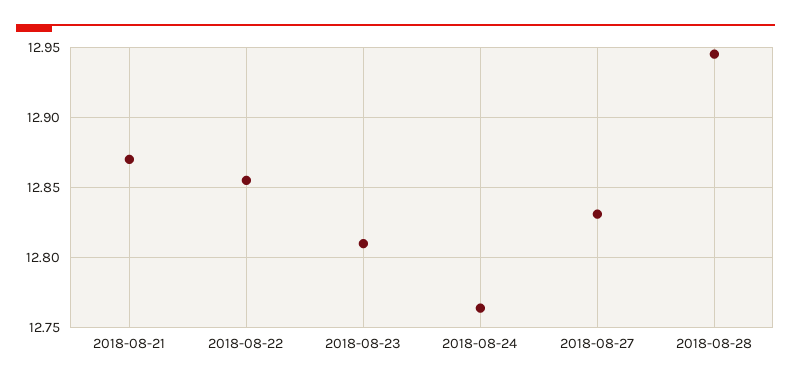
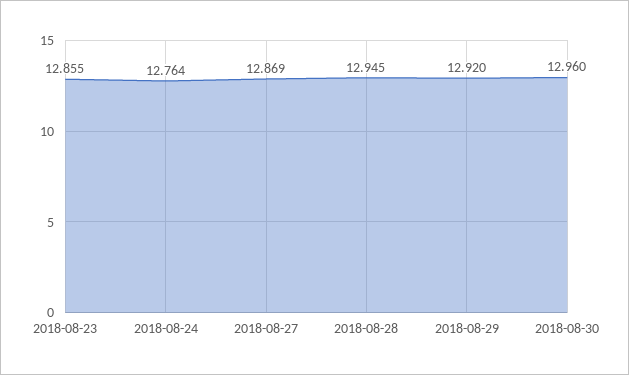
2018-08-21: 12.87 -> none
2018-08-22: 12.855 -> none
2018-08-23: 12.81 -> 12.855
2018-08-27: 12.83 -> 12.869
2018-08-29: none -> 12.92
2018-08-30: none -> 12.96

